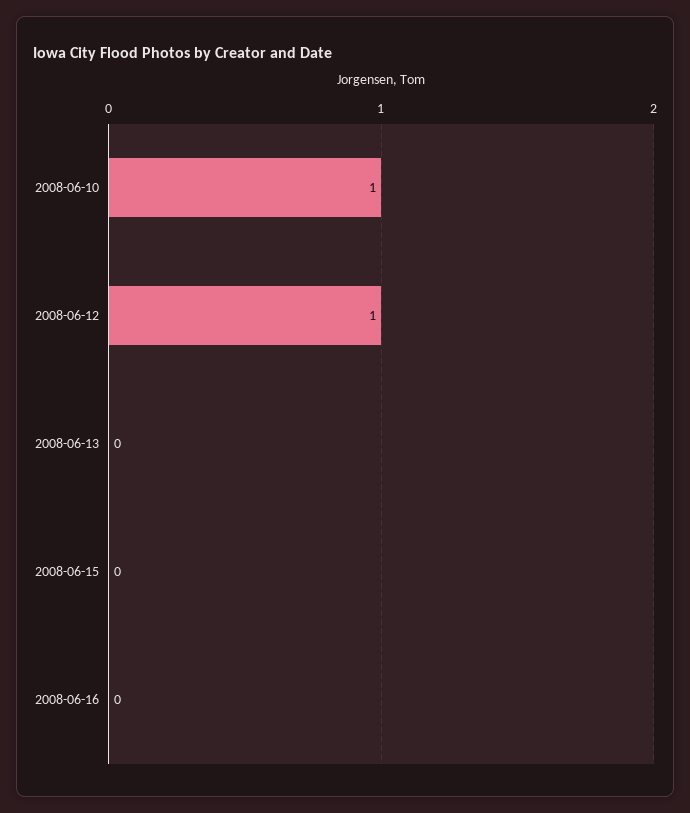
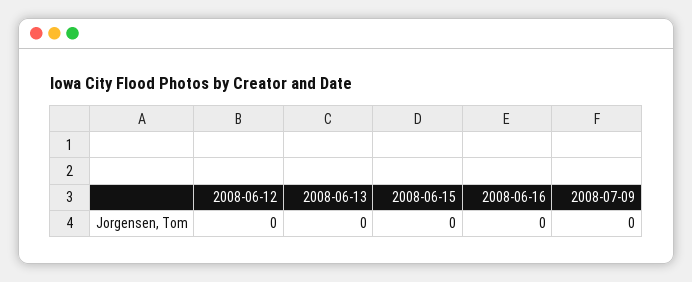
2008-06-10: 1 -> none
2008-06-12: 1 -> 0
2008-07-09: none -> 0

